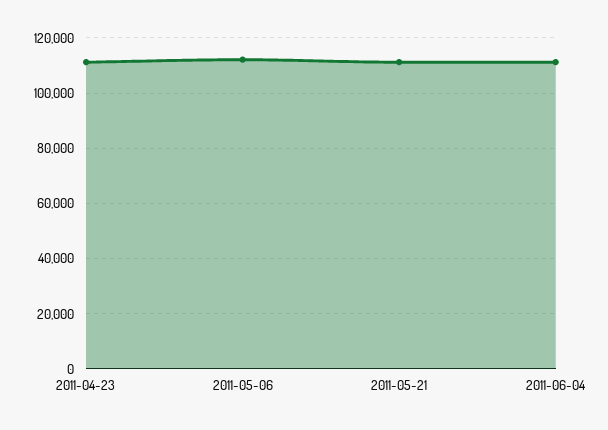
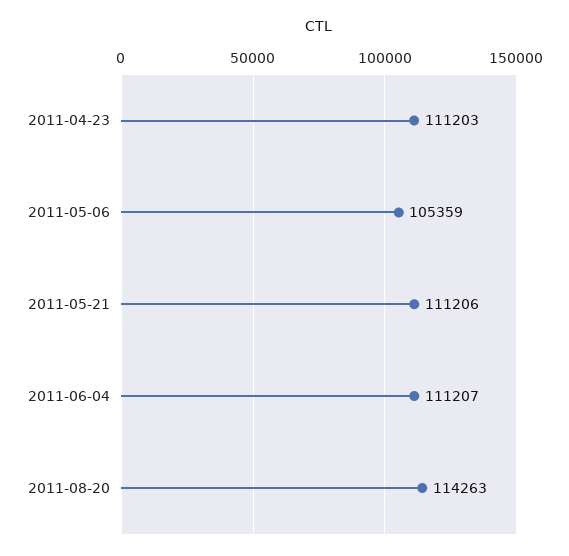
2011-05-06: 112500 -> 105359
2011-08-20: none -> 114263

